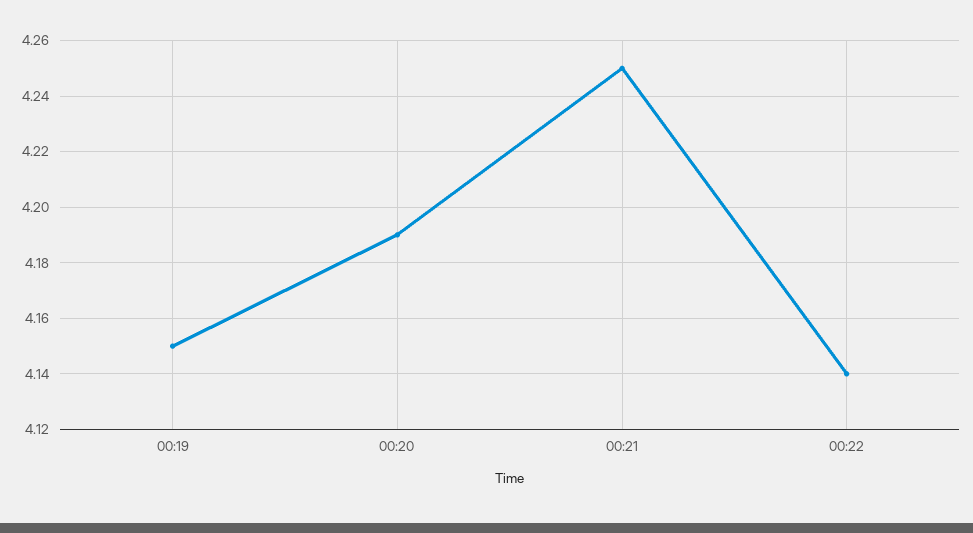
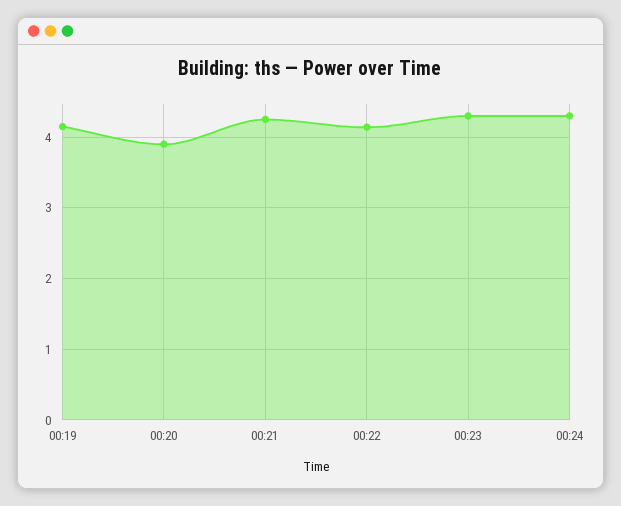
00:20: 4.19 -> 3.9
00:23: none -> 4.3
00:24: none -> 4.3

